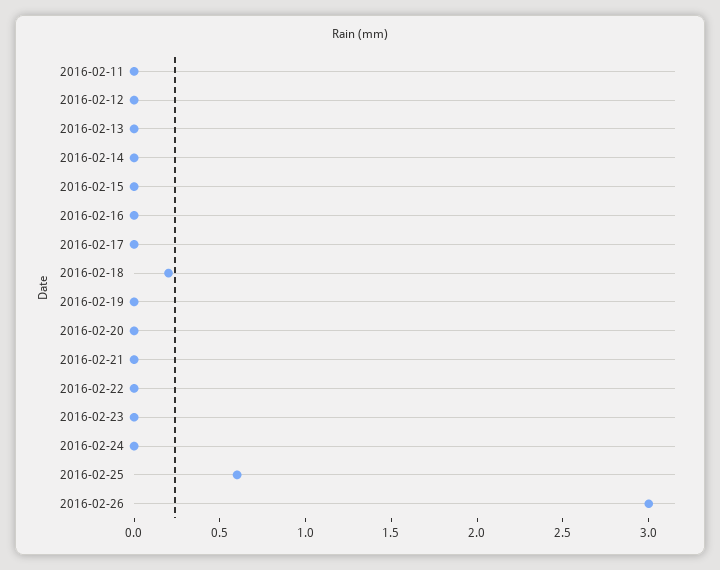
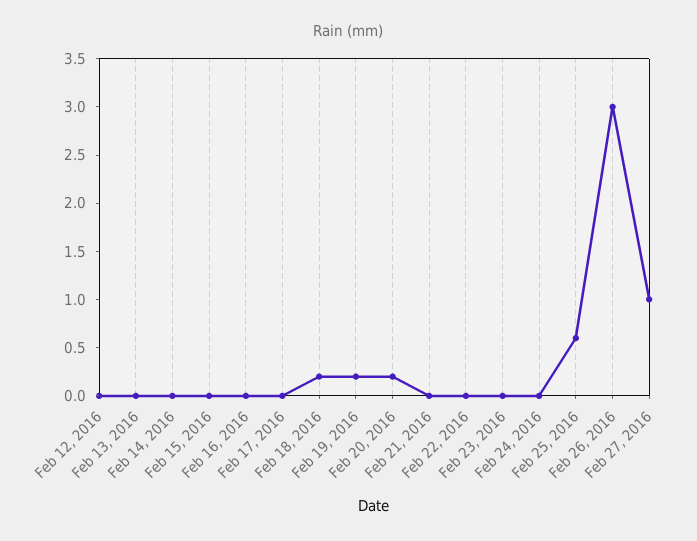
2016-02-11: 0 -> none
2016-02-19: 0 -> 0.2
2016-02-20: 0 -> 0.2
Feb 27, 2016: none -> 1

